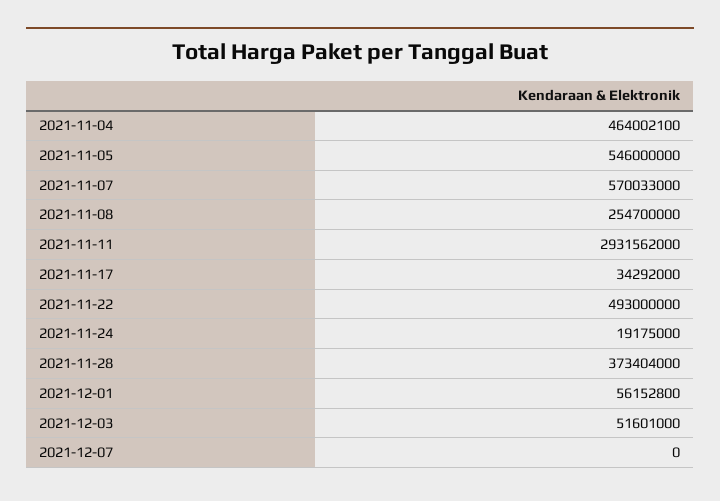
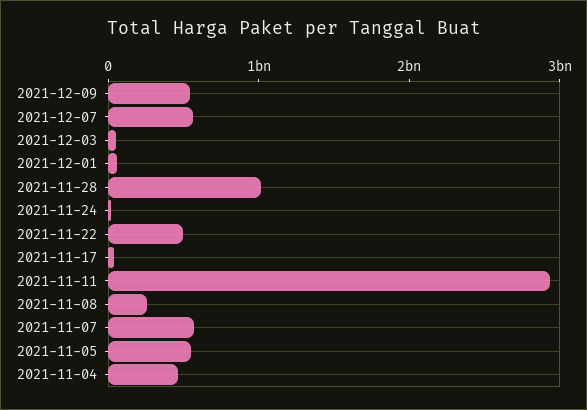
2021-11-28: 373404000 -> 1000000000
2021-12-07: 0 -> 600000000
2021-12-09: none -> 600000000

